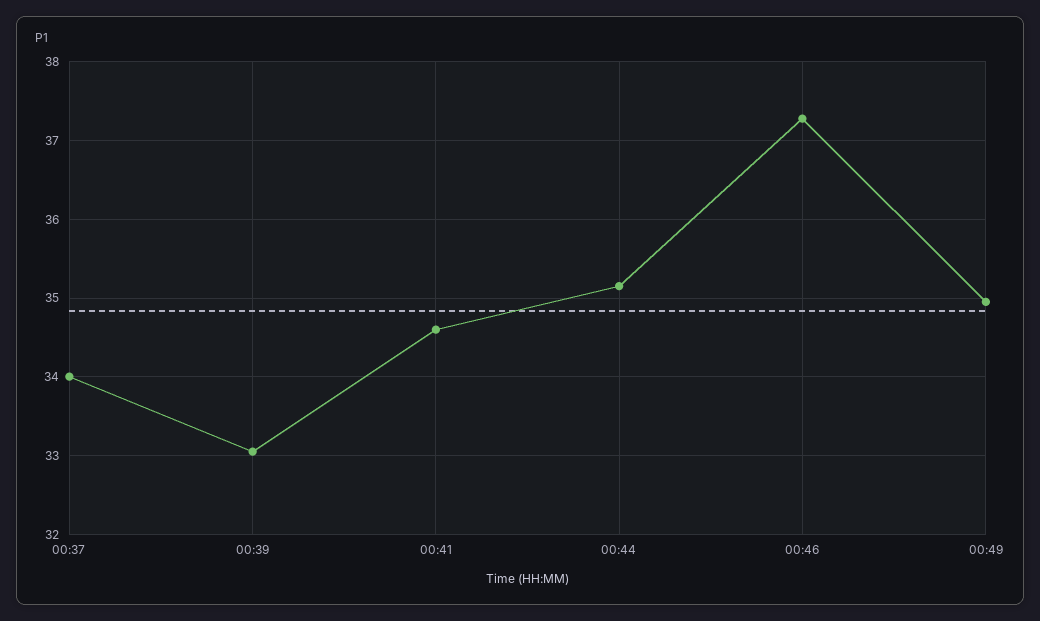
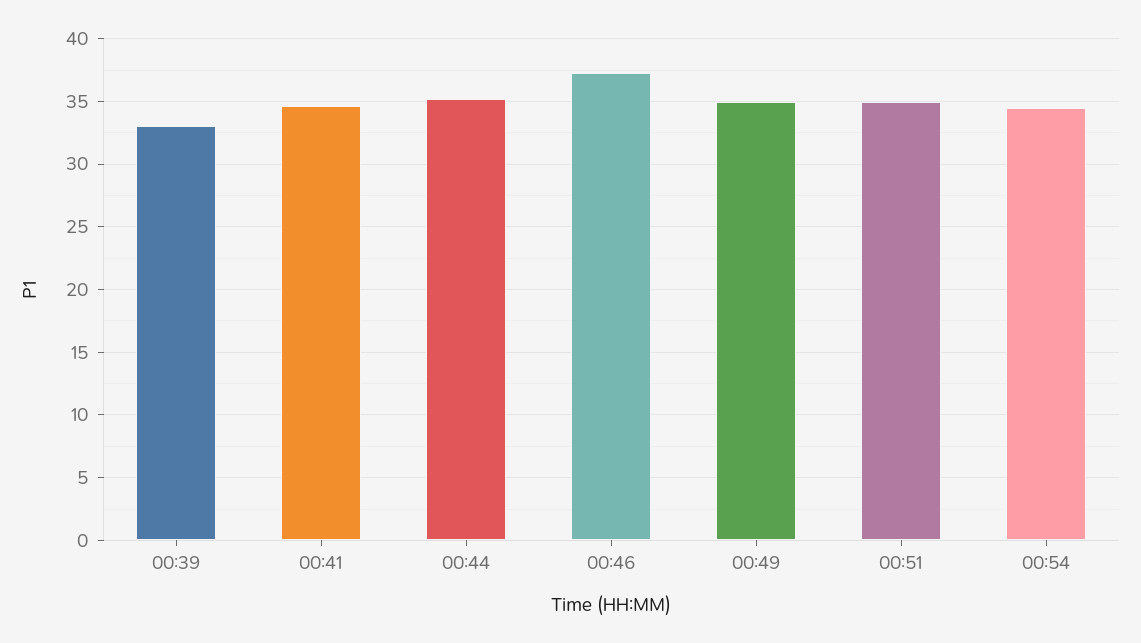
00:37: 34 -> none
00:51: none -> 35
00:54: none -> 34.5

